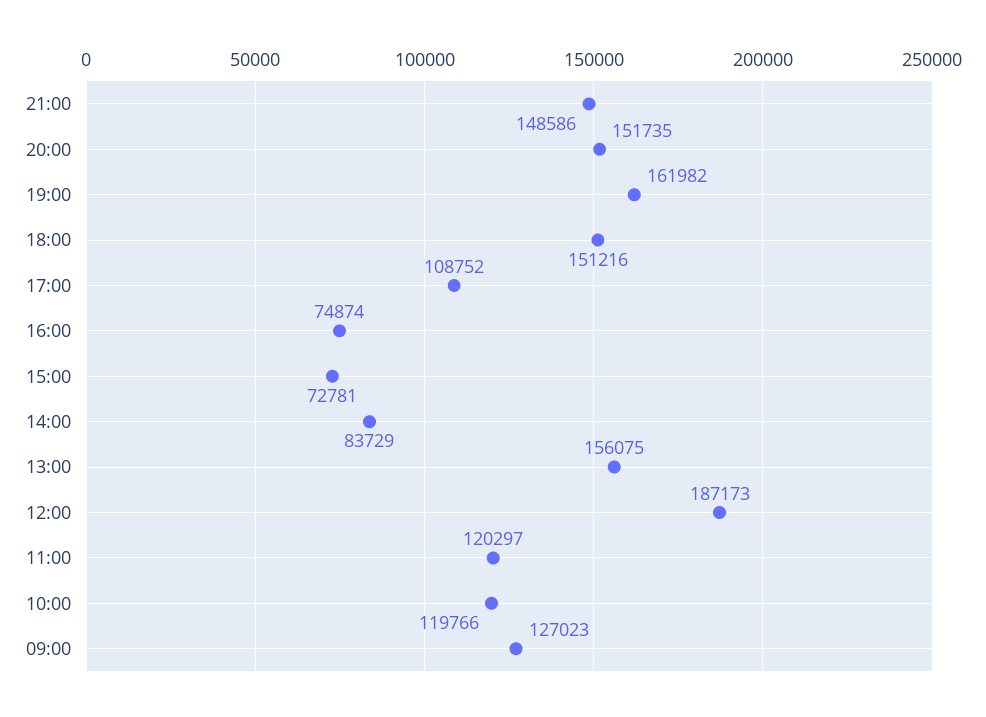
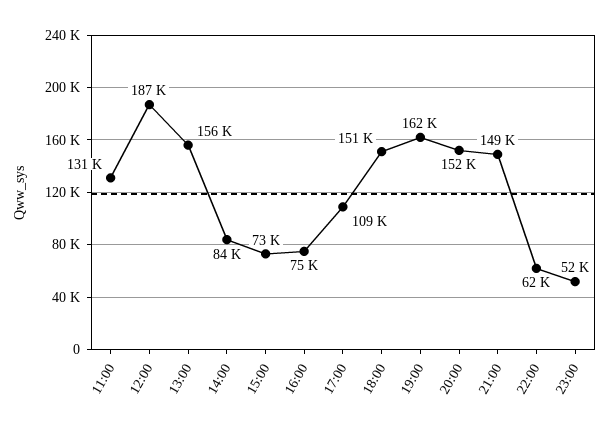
11:00: 120297 -> 131000
10:00: 119766 -> none
09:00: 127023 -> none
22:00: none -> 62000
23:00: none -> 52000

